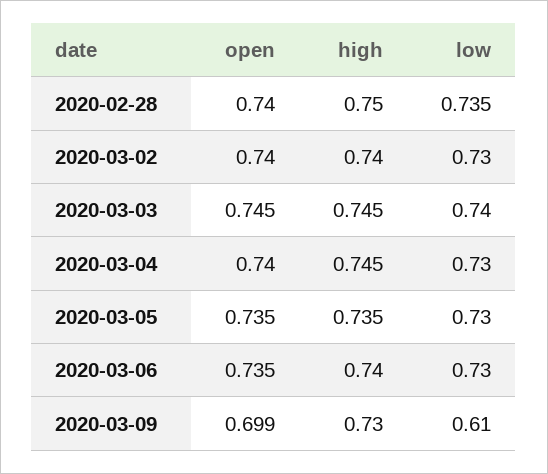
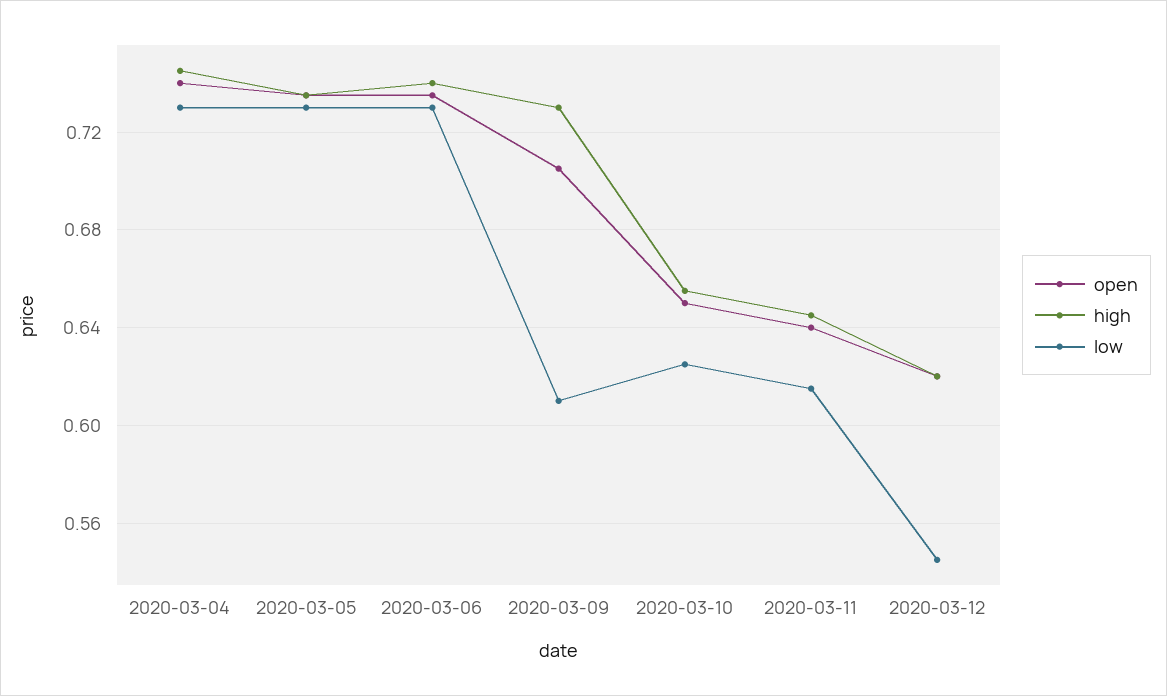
open, 2020-02-28: 0.74 -> none
high, 2020-02-28: 0.75 -> none
low, 2020-02-28: 0.735 -> none
open, 2020-03-02: 0.74 -> none
high, 2020-03-02: 0.74 -> none
low, 2020-03-02: 0.73 -> none
open, 2020-03-03: 0.745 -> none
high, 2020-03-03: 0.745 -> none
low, 2020-03-03: 0.74 -> none
open, 2020-03-09: 0.699 -> 0.705
open, 2020-03-10: none -> 0.65
high, 2020-03-10: none -> 0.655
low, 2020-03-10: none -> 0.625
open, 2020-03-11: none -> 0.64
high, 2020-03-11: none -> 0.645
low, 2020-03-11: none -> 0.615
open, 2020-03-12: none -> 0.62
high, 2020-03-12: none -> 0.62
low, 2020-03-12: none -> 0.545

